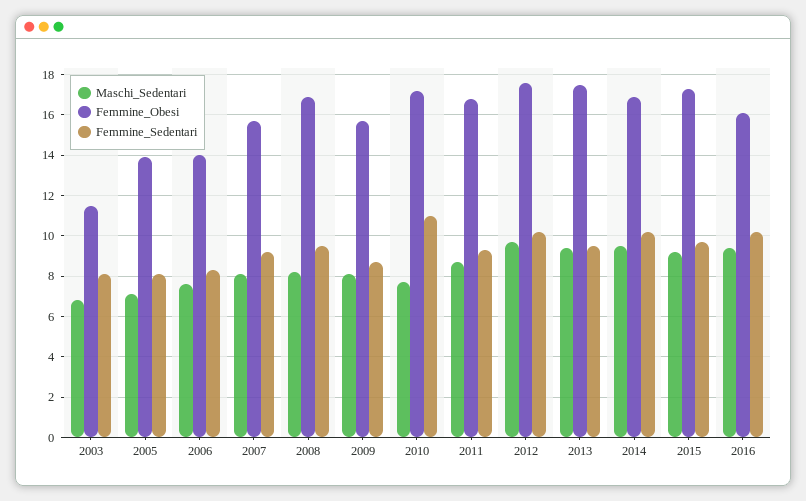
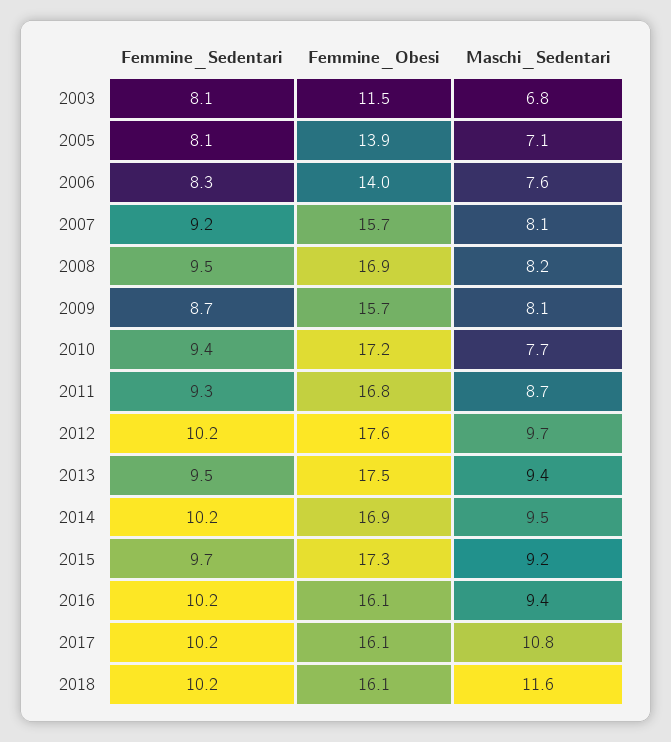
Femmine_Sedentari, 2010: 11 -> 9.4
Femmine_Sedentari, 2017: none -> 10.2
Femmine_Obesi, 2017: none -> 16.1
Maschi_Sedentari, 2017: none -> 10.8
Femmine_Sedentari, 2018: none -> 10.2
Femmine_Obesi, 2018: none -> 16.1
Maschi_Sedentari, 2018: none -> 11.6

